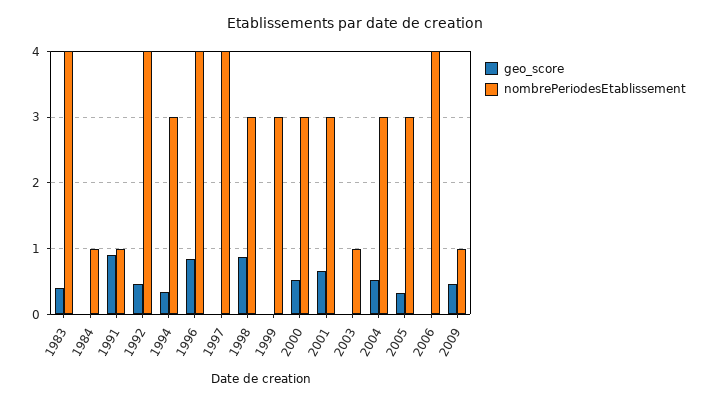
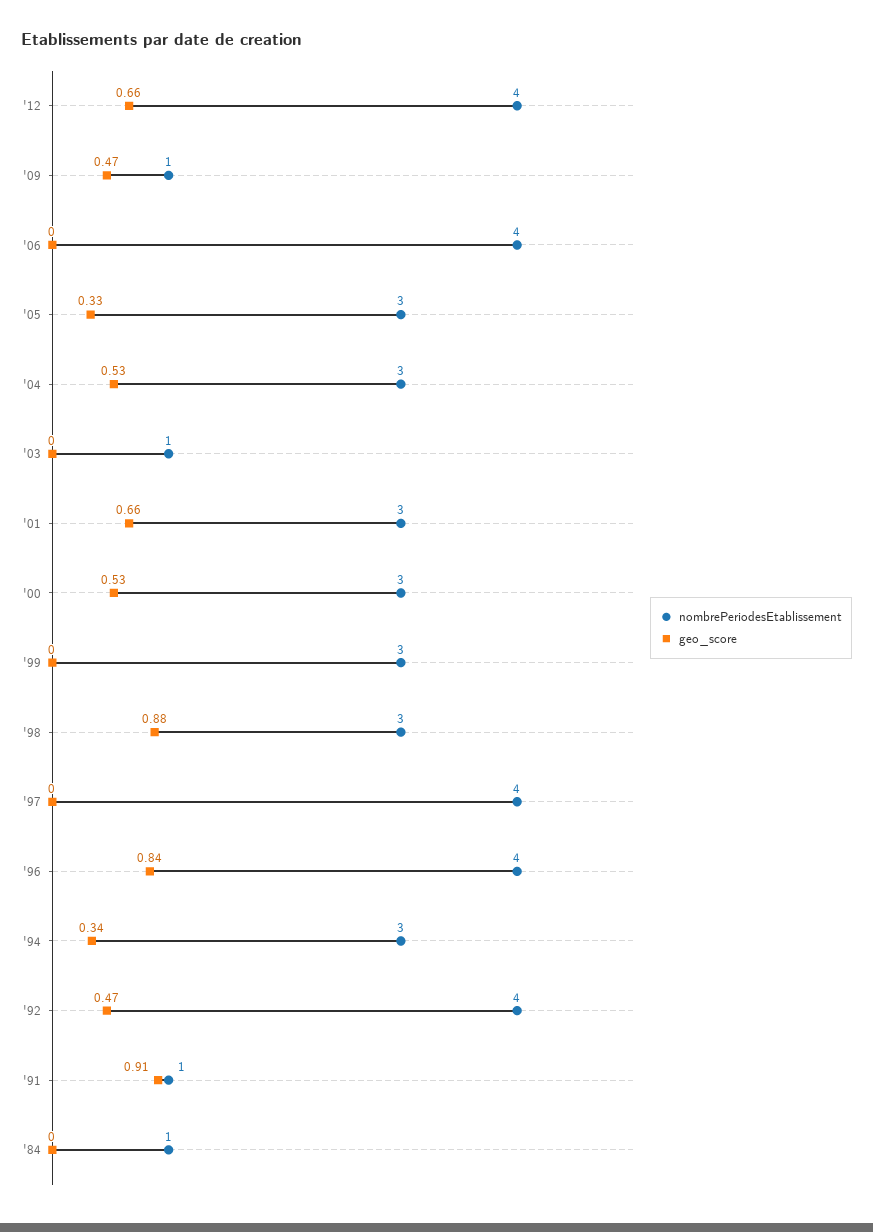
geo_score, 1983: 0.4 -> none
nombrePeriodesEtablissement, 1983: 4 -> none
nombrePeriodesEtablissement, '12: none -> 4
geo_score, '12: none -> 0.66

